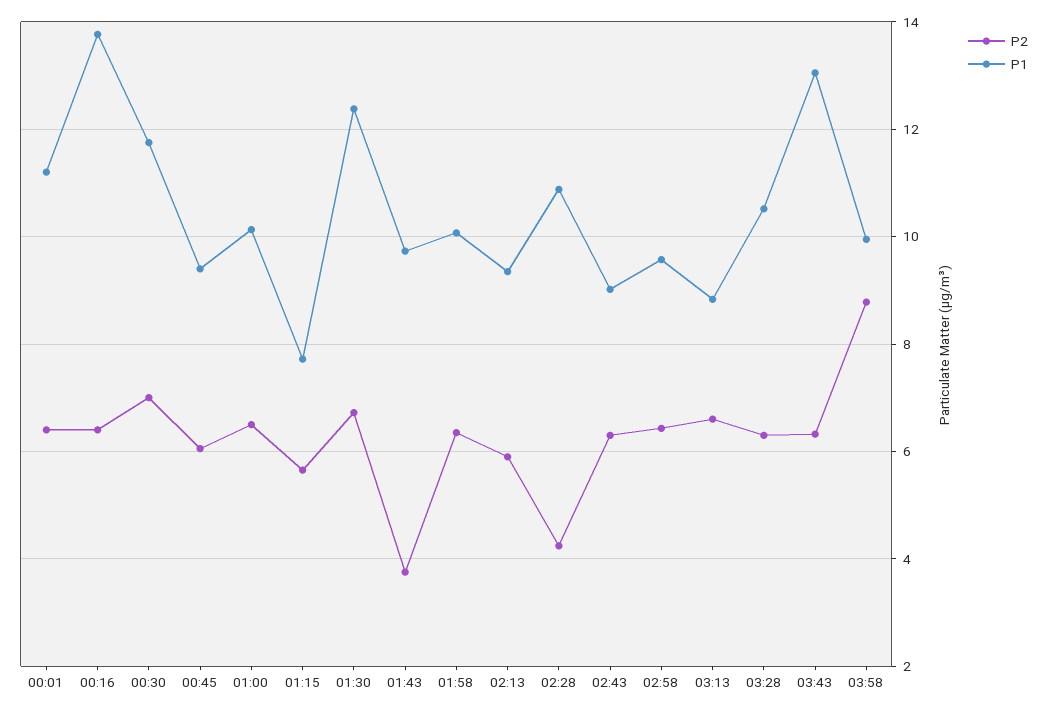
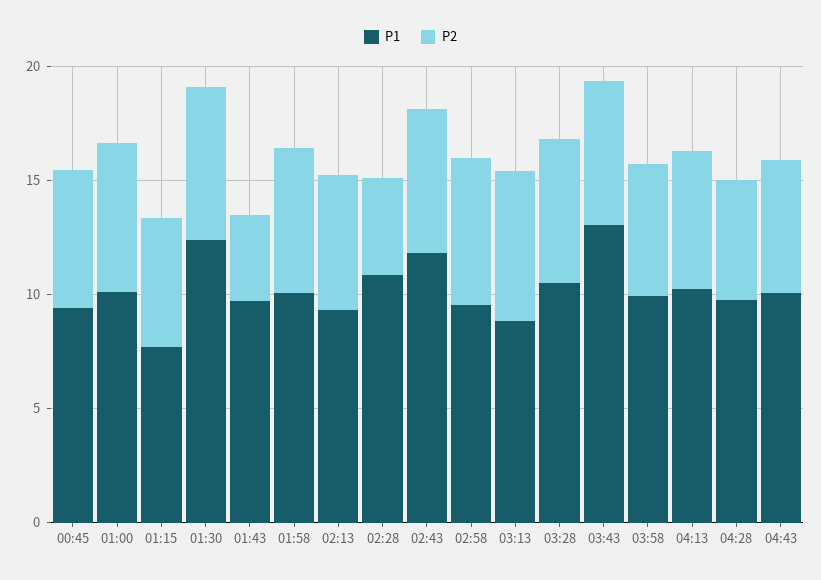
P2, 00:01: 6.4 -> none
P1, 00:01: 11.2 -> none
P2, 00:16: 6.4 -> none
P1, 00:16: 13.8 -> none
P2, 00:30: 7 -> none
P1, 00:30: 11.8 -> none
P1, 02:43: 9 -> 12
P2, 03:58: 8.8 -> 6
P1, 04:13: none -> 10
P2, 04:13: none -> 6
P1, 04:28: none -> 10
P2, 04:28: none -> 5
P1, 04:43: none -> 10
P2, 04:43: none -> 6

